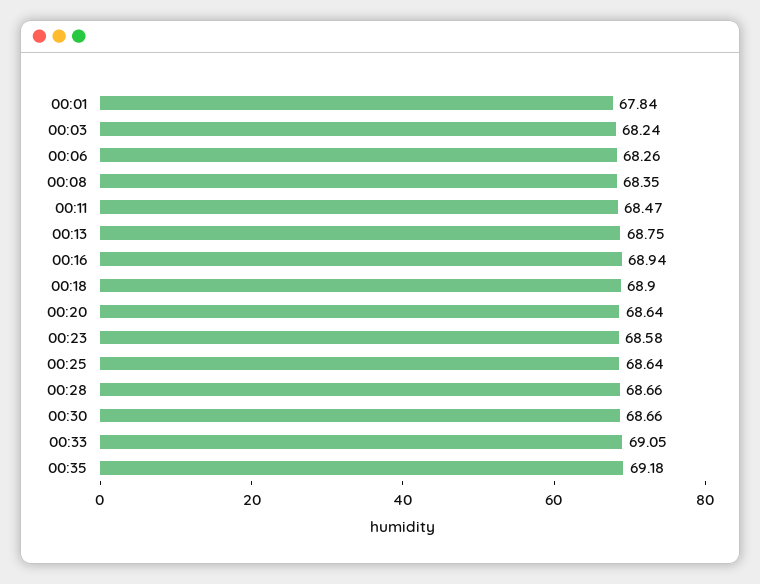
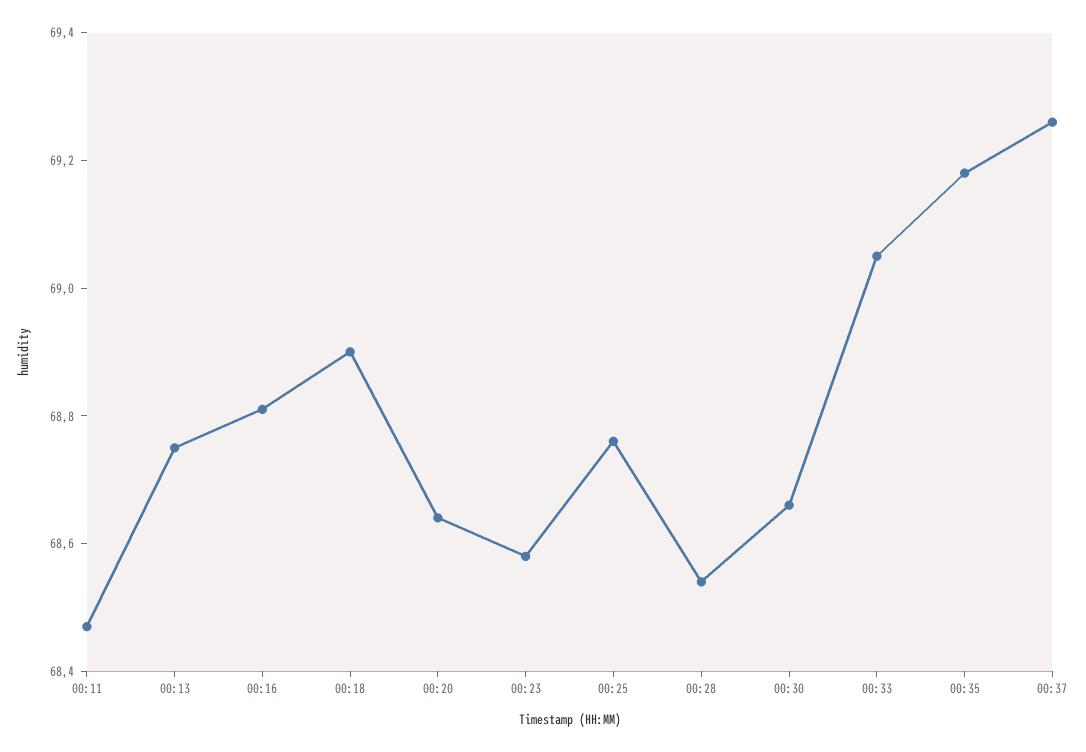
00:01: 67.84 -> none
00:03: 68.24 -> none
00:06: 68.26 -> none
00:08: 68.35 -> none
00:16: 68.94 -> 68.8
00:25: 68.64 -> 68.75
00:28: 68.66 -> 68.55
00:37: none -> 69.25

